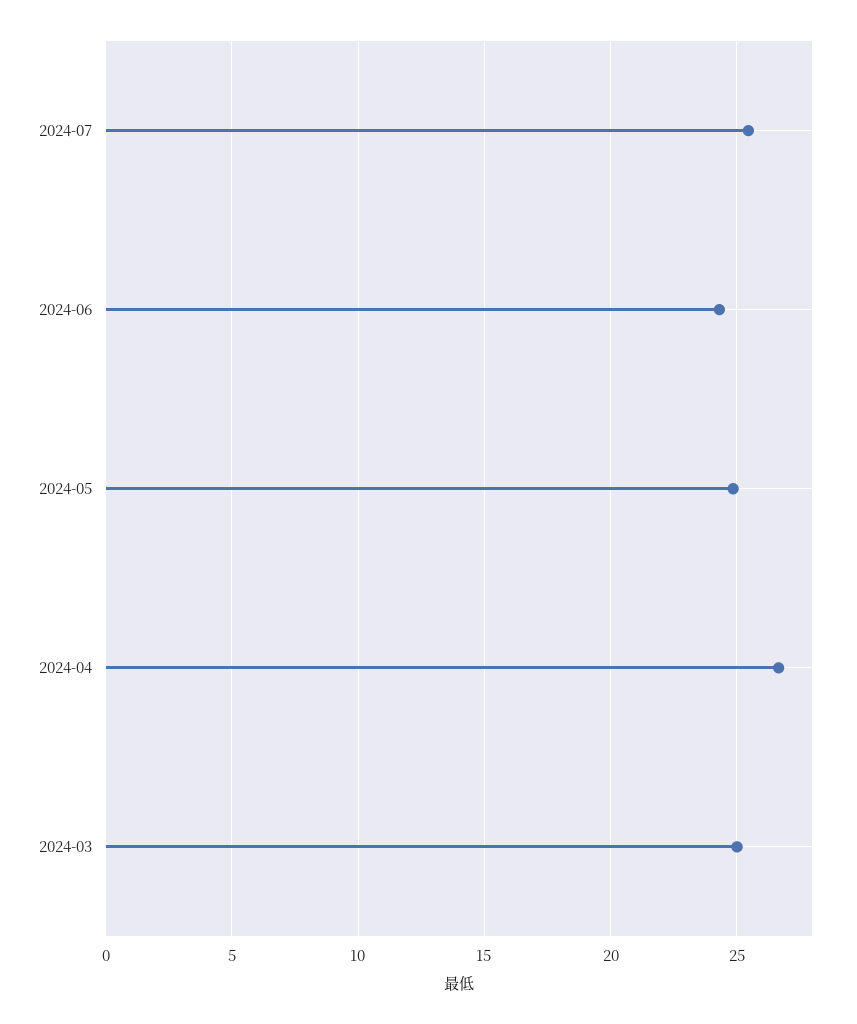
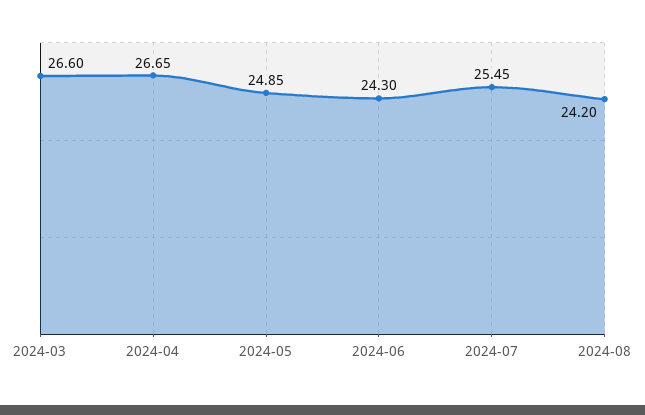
2024-03: 25 -> 26.6
2024-08: none -> 24.2

